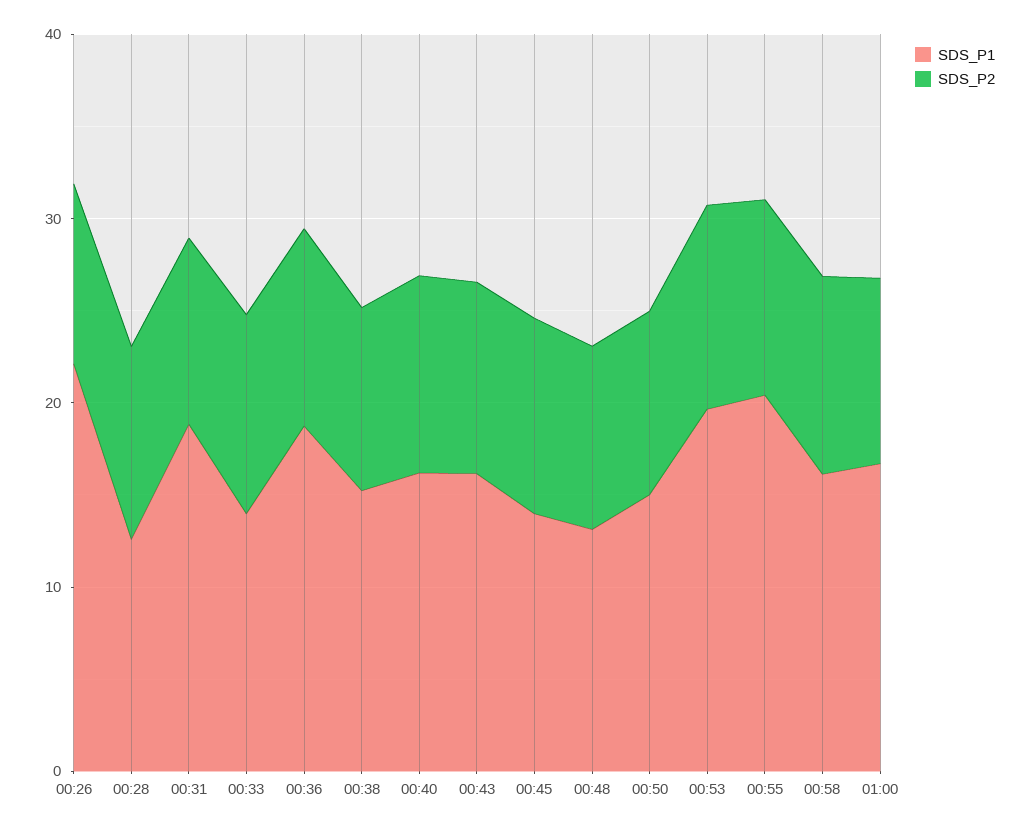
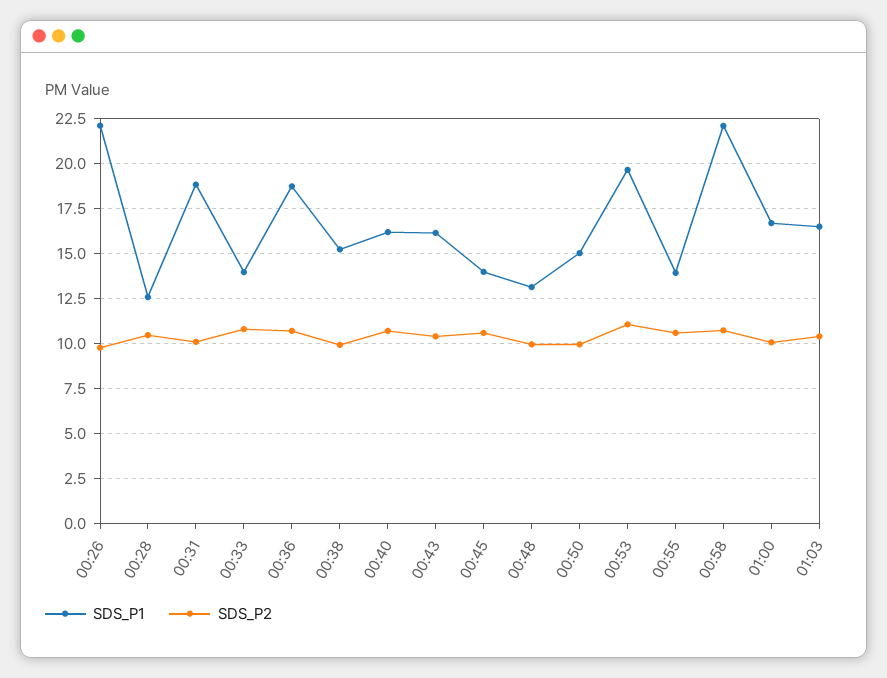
SDS_P1, 00:55: 20 -> 14
SDS_P1, 00:58: 16 -> 22
SDS_P1, 01:03: none -> 16.5
SDS_P2, 01:03: none -> 10.5

